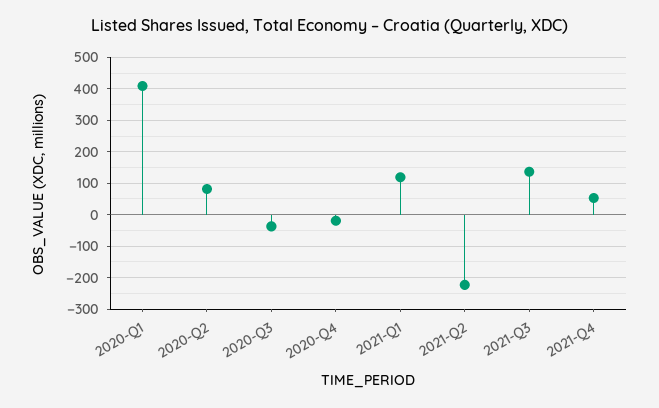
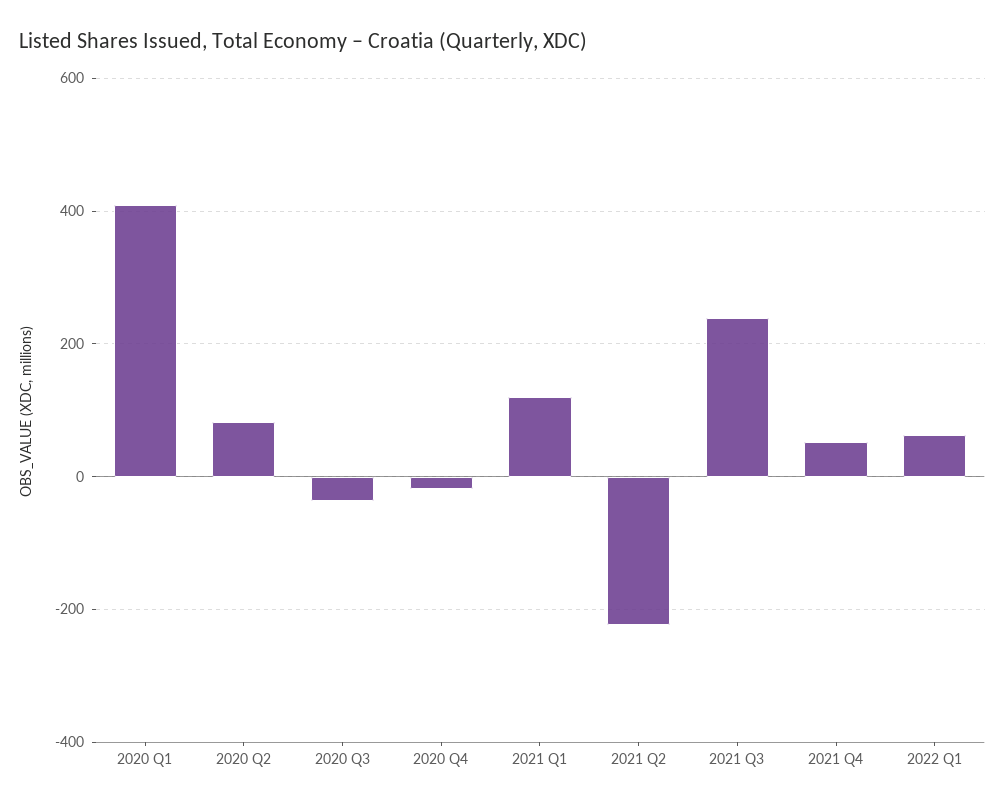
2021-Q3: 140 -> 240
2022 Q1: none -> 60

